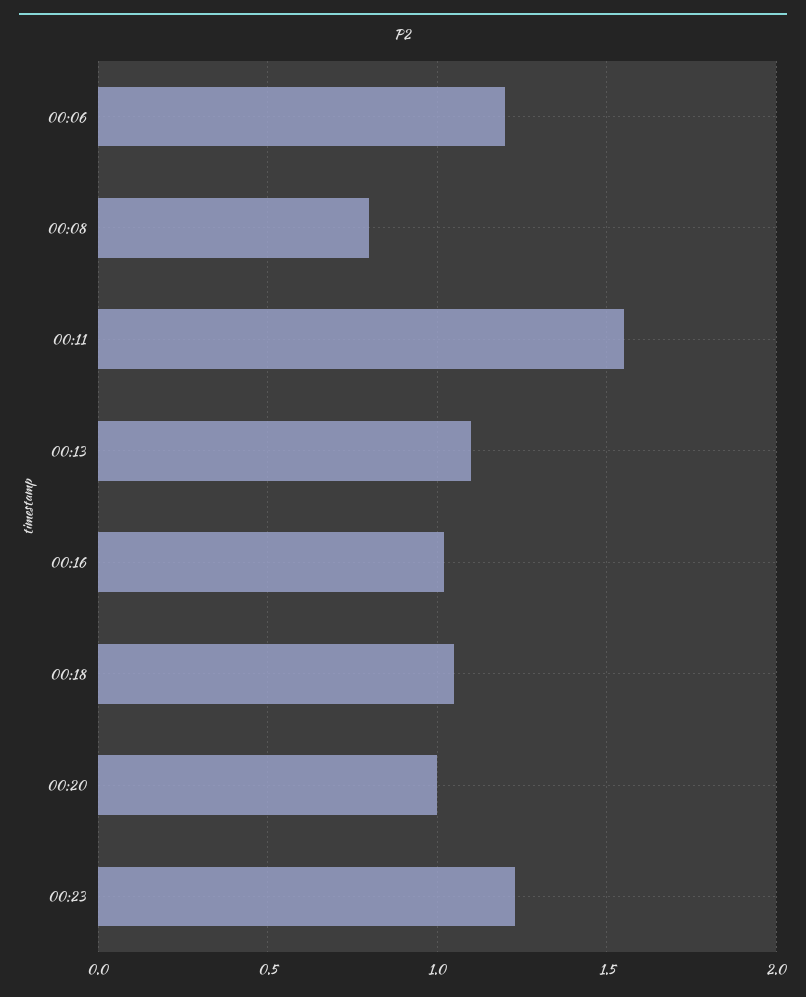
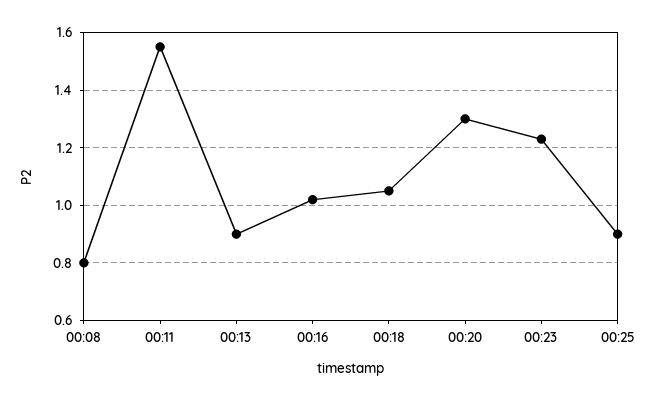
00:06: 1.2 -> none
00:13: 1.1 -> 0.9
00:20: 1 -> 1.3
00:25: none -> 0.9

